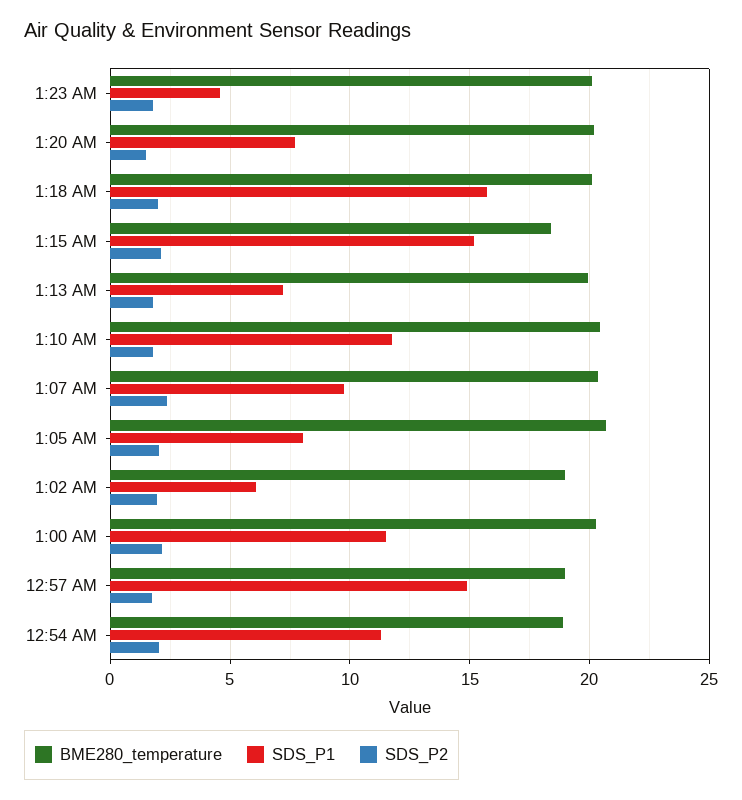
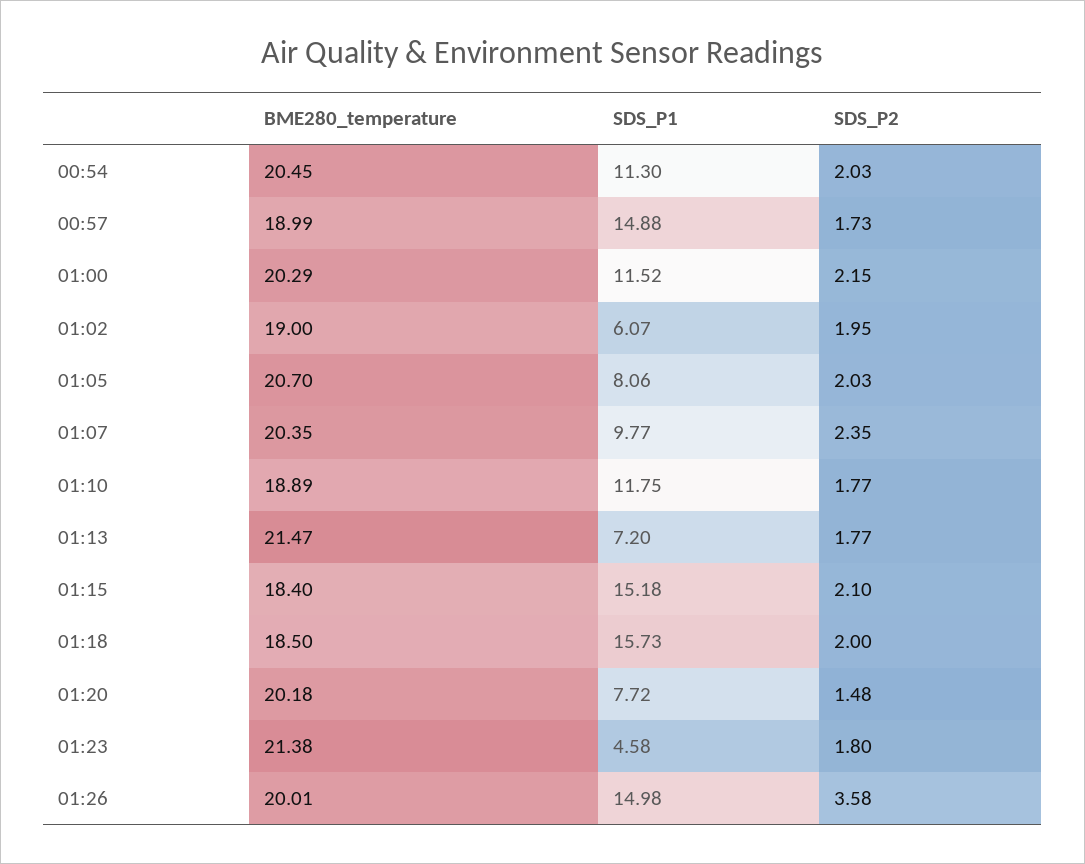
BME280_temperature, 1:23 AM: 20 -> 21.38
BME280_temperature, 1:18 AM: 20 -> 18.5
BME280_temperature, 1:13 AM: 20 -> 21.47
BME280_temperature, 1:10 AM: 20.5 -> 18.89
BME280_temperature, 12:54 AM: 19 -> 20.45
BME280_temperature, 01:26: none -> 20.01
SDS_P1, 01:26: none -> 14.98
SDS_P2, 01:26: none -> 3.58

